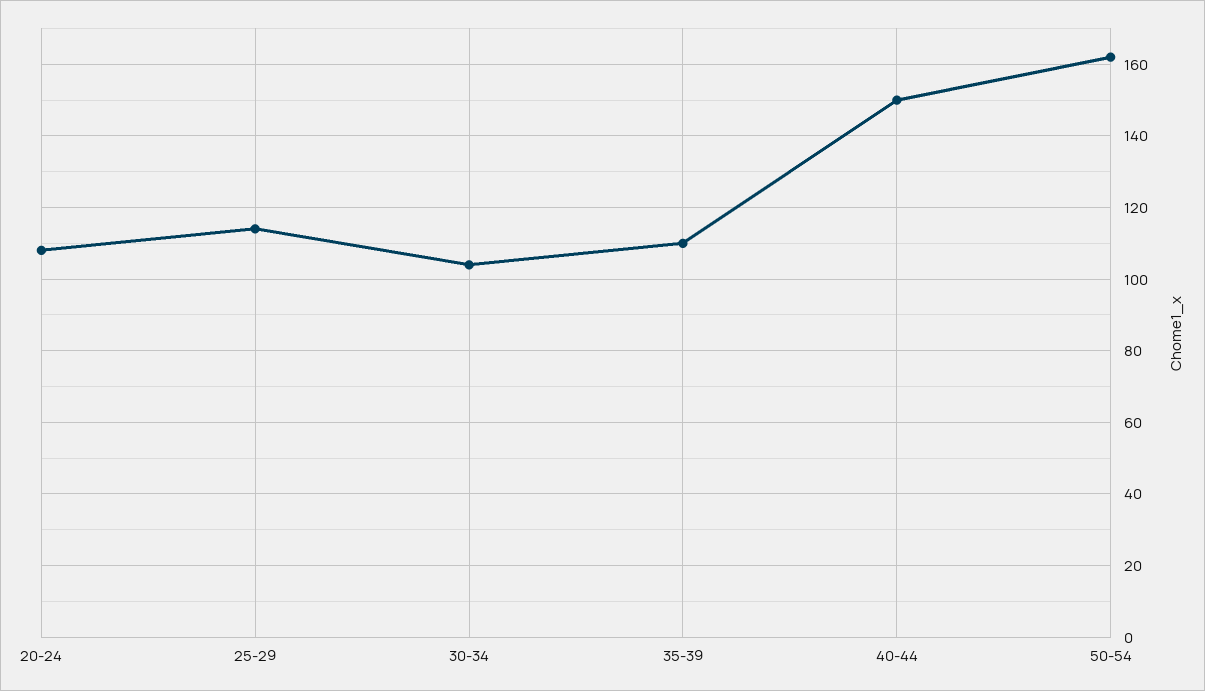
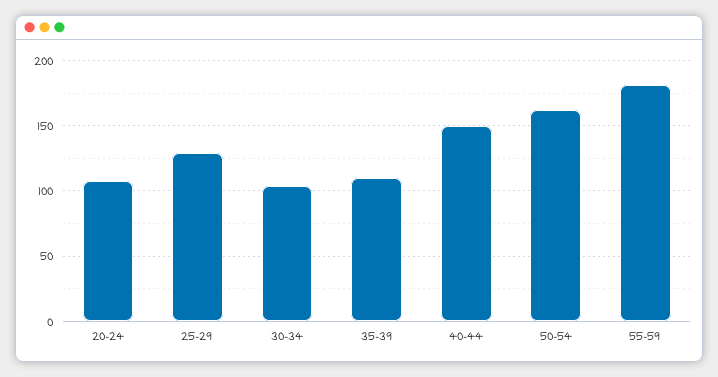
25-29: 115 -> 130
55-59: none -> 180

